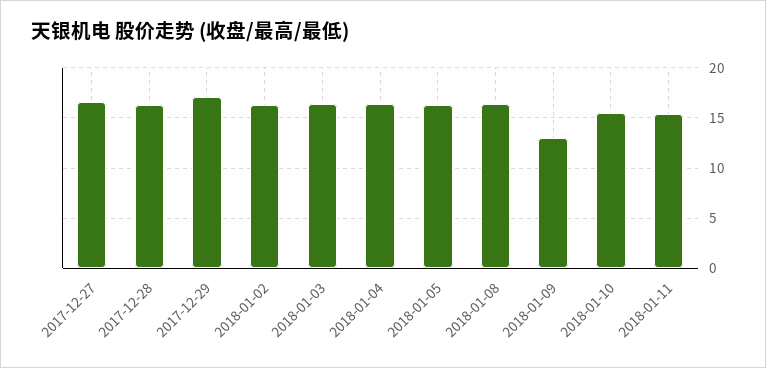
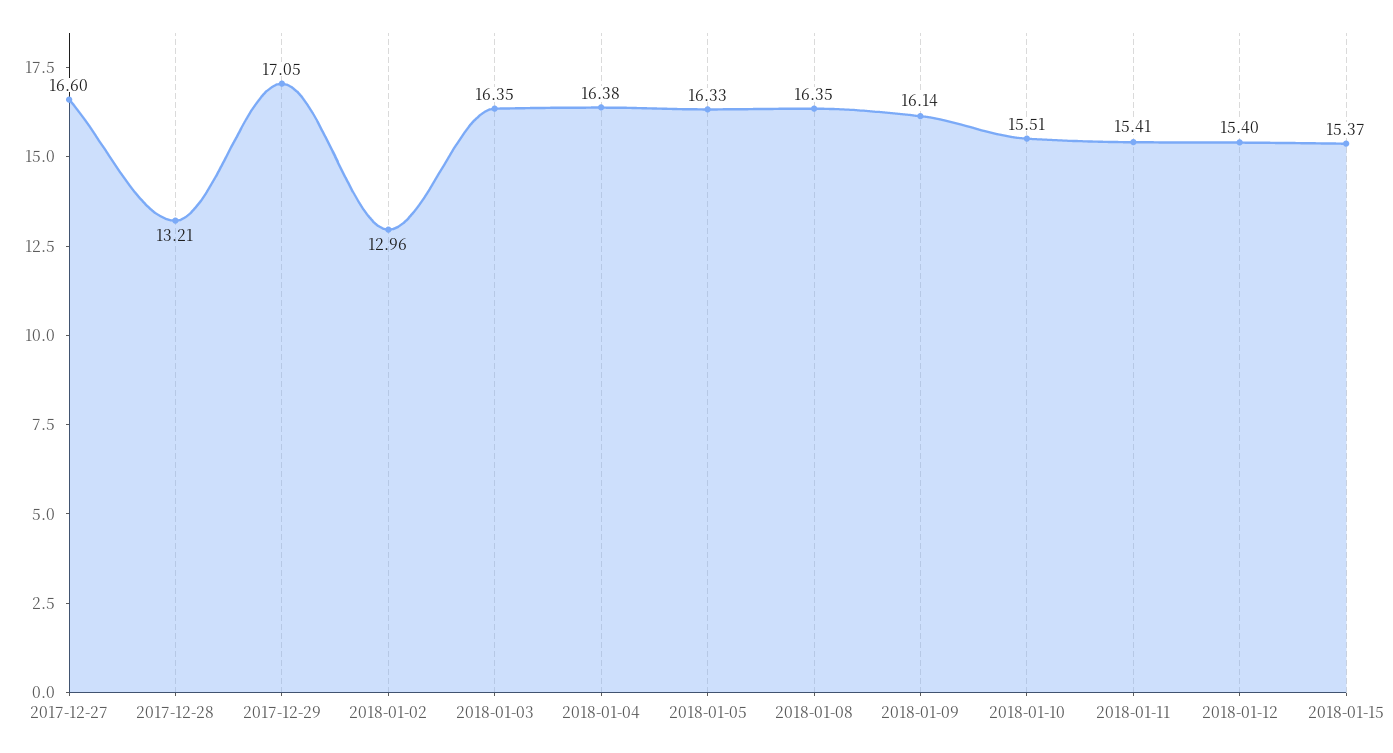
2017-12-28: 16 -> 13.21
2018-01-02: 16 -> 12.96
2018-01-09: 13 -> 16.14
2018-01-12: none -> 15.4
2018-01-15: none -> 15.37

